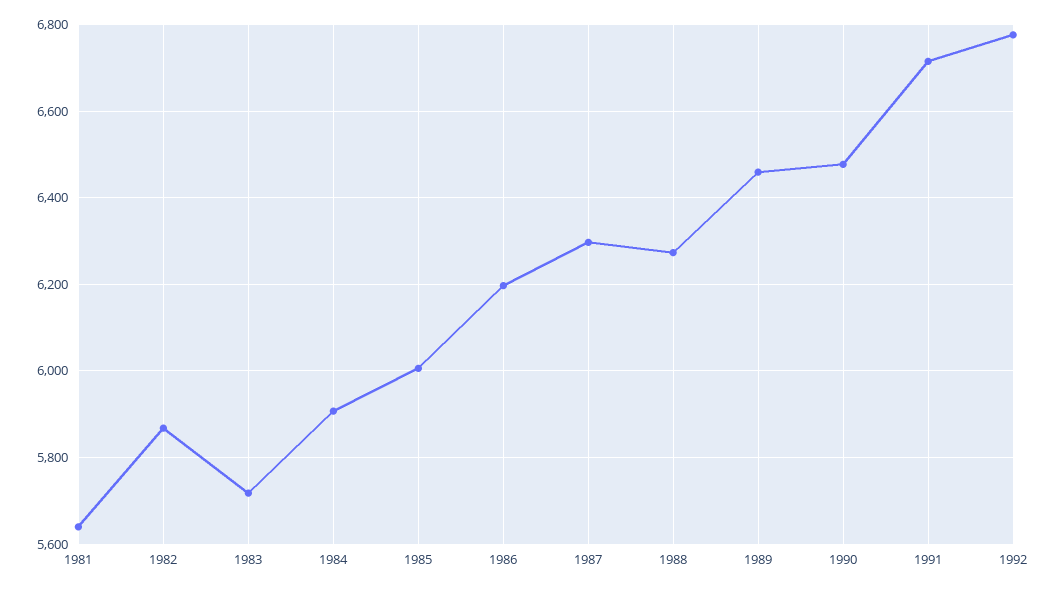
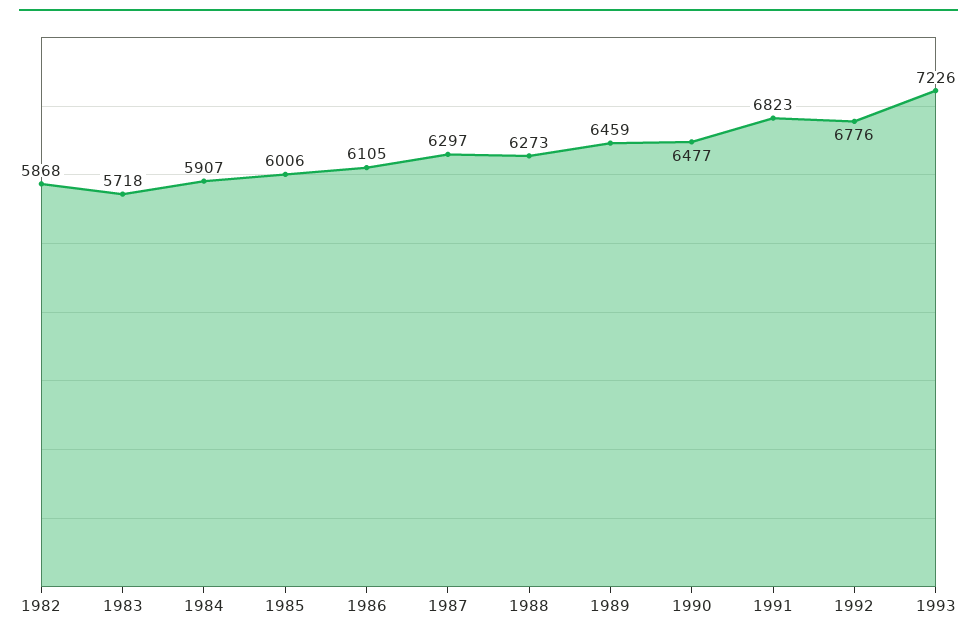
1981: 5640 -> none
1986: 6200 -> 6105
1991: 6720 -> 6823
1993: none -> 7226

